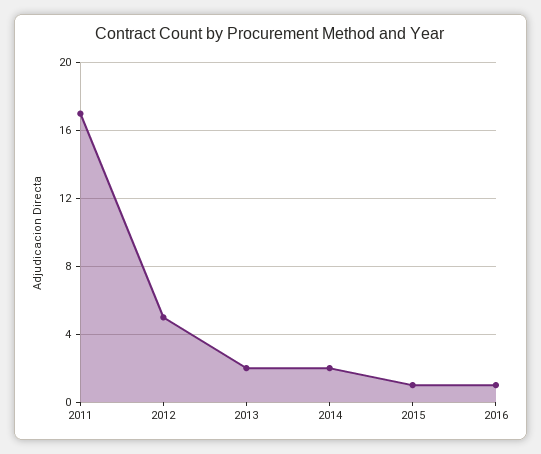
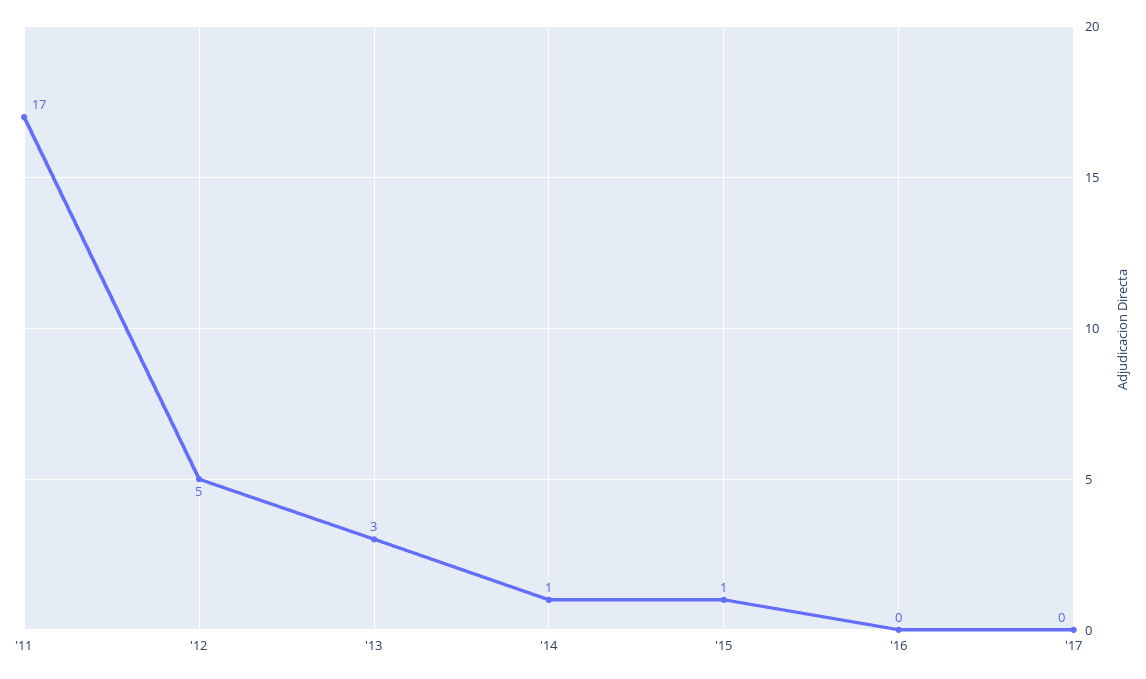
2013: 2 -> 3
2014: 2 -> 1
2016: 1 -> 0
'17: none -> 0

